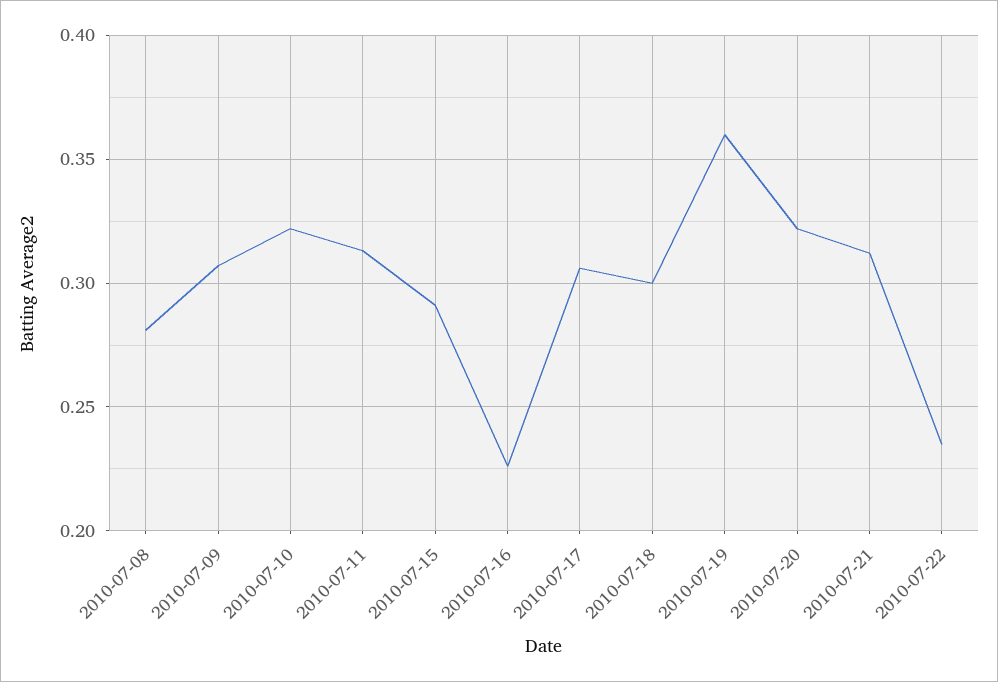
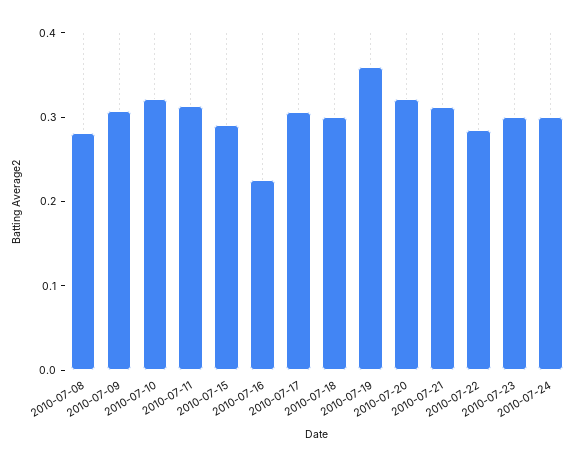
2010-07-22: 0.235 -> 0.28
2010-07-23: none -> 0.3
2010-07-24: none -> 0.3

